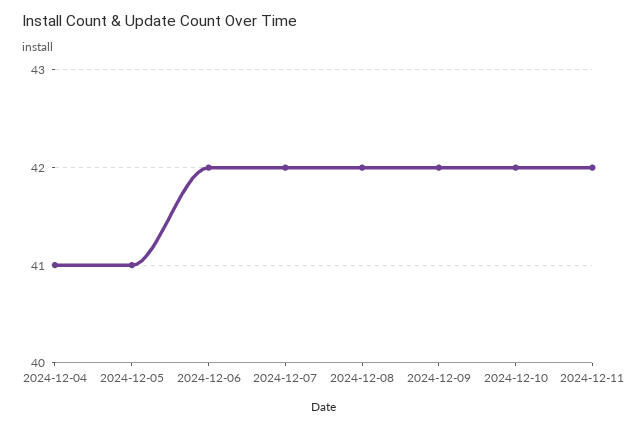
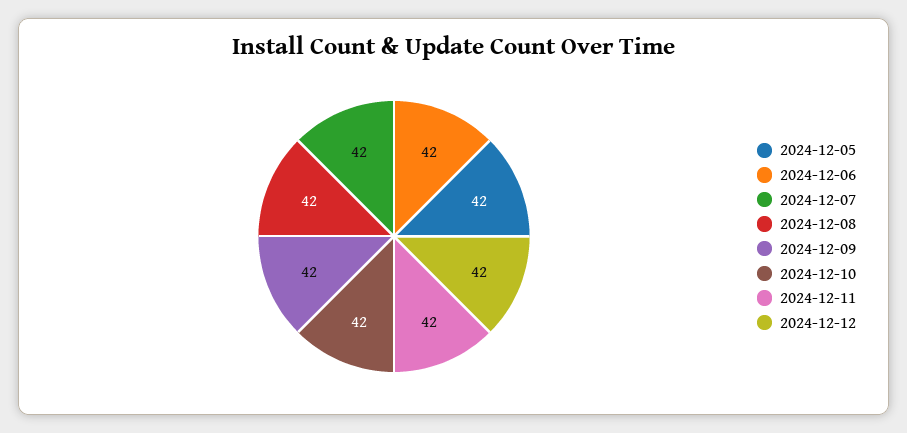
2024-12-04: 41 -> none
2024-12-05: 41 -> 42
2024-12-12: none -> 42

